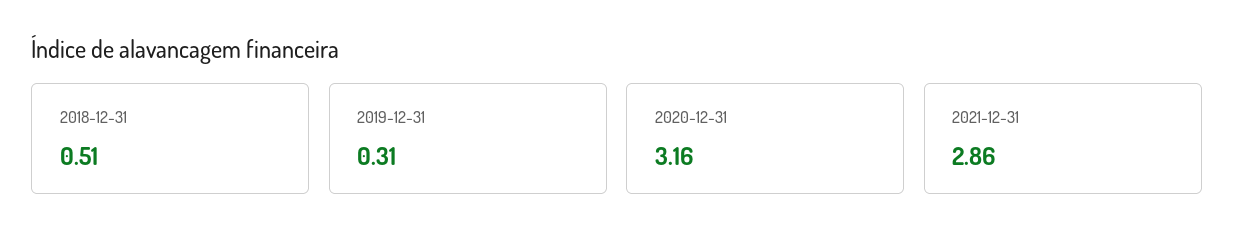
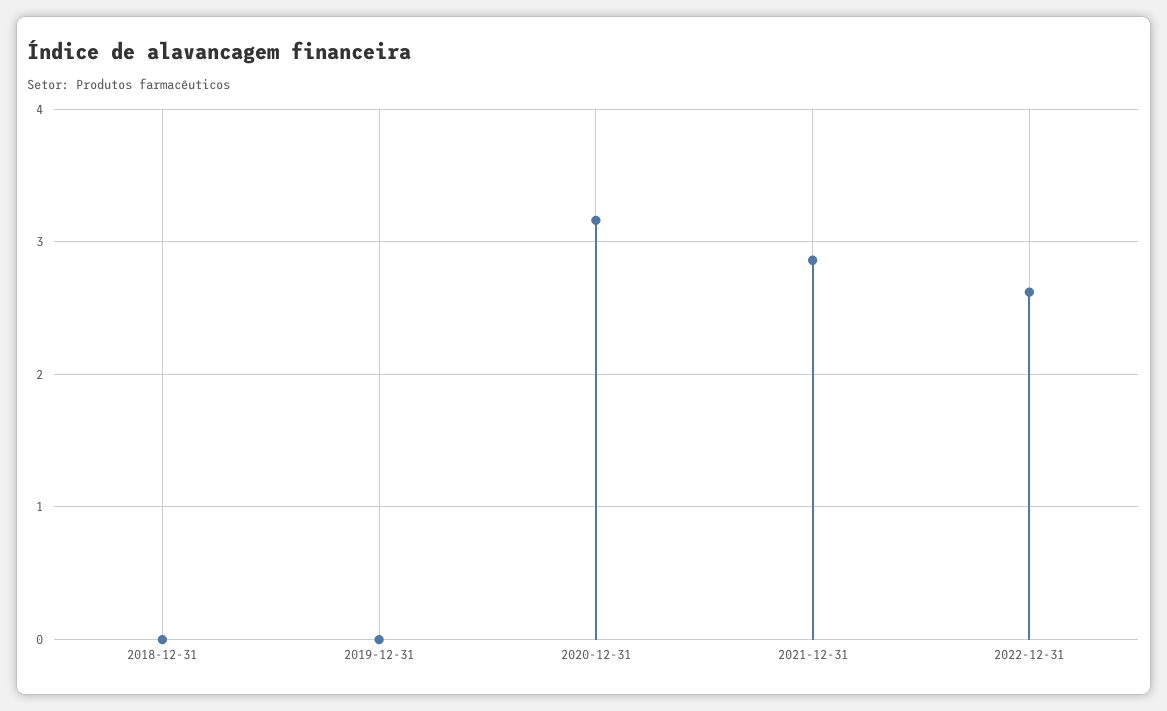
2018-12-31: 0.51 -> 0
2019-12-31: 0.31 -> 0
2022-12-31: none -> 2.6

